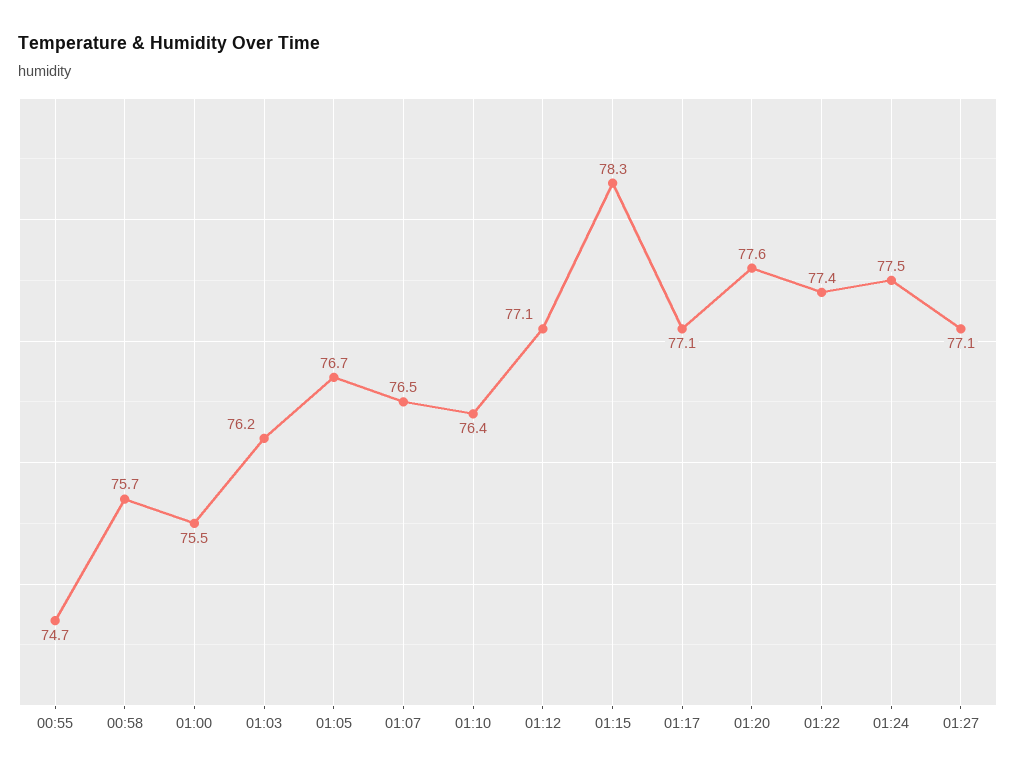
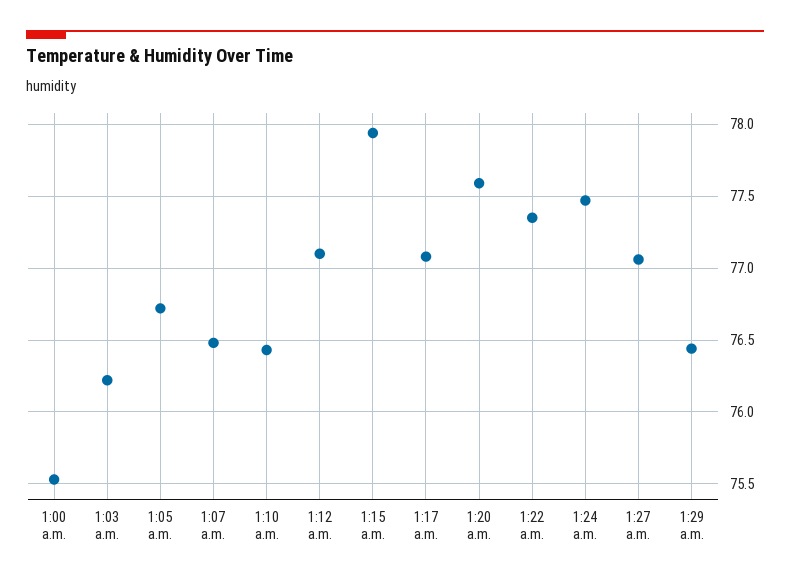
00:55: 74.7 -> none
00:58: 75.7 -> none
01:15: 78.3 -> 77.95
1:29 a.m.: none -> 76.45

